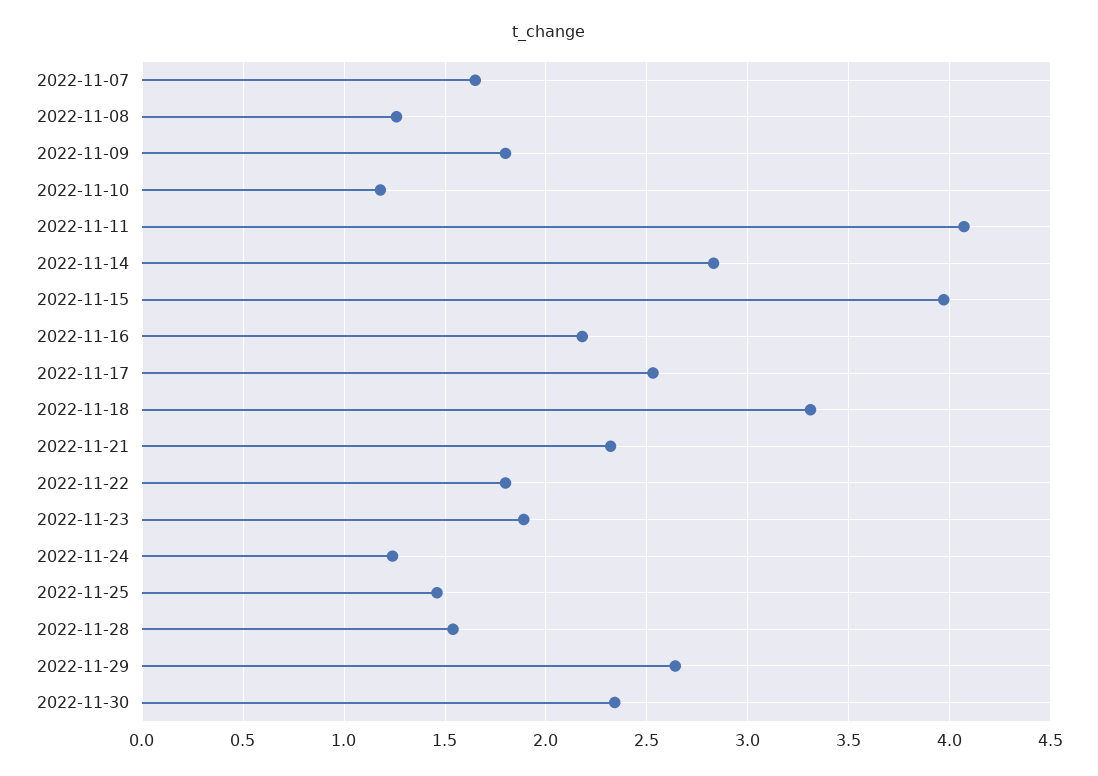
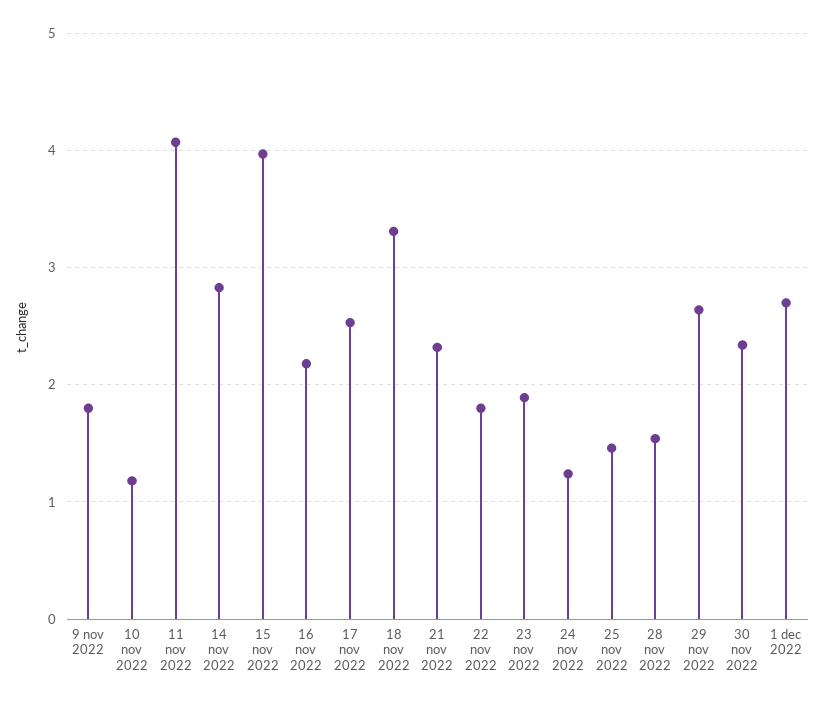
2022-11-07: 1.65 -> none
2022-11-08: 1.25 -> none
1 dec 2022: none -> 2.7

